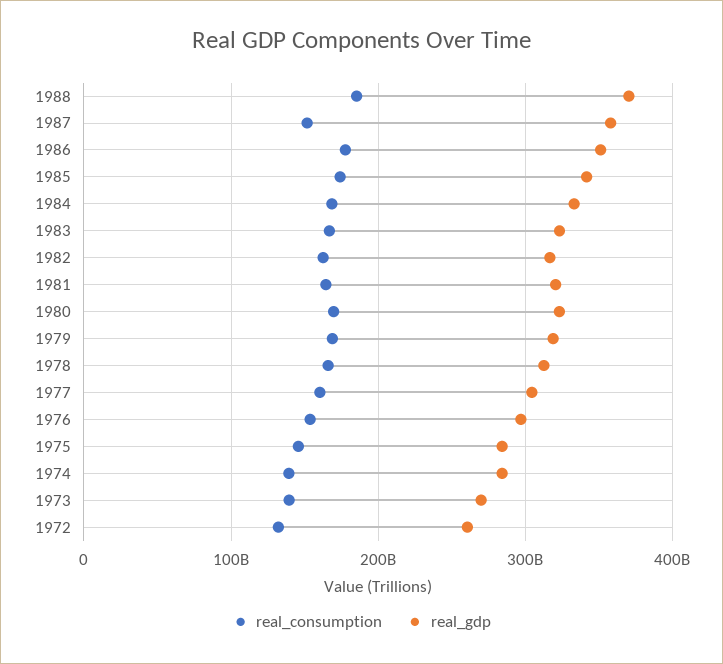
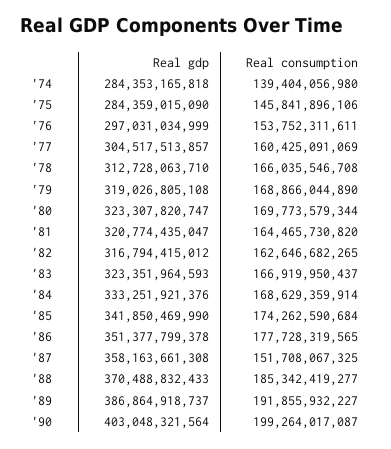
real_consumption, 1973: 140000000000 -> none
real_gdp, 1973: 270000000000 -> none
real_consumption, 1972: 130000000000 -> none
real_gdp, 1972: 260000000000 -> none
real_gdp, '89: none -> 386864918737
real_consumption, '89: none -> 191855932227
real_gdp, '90: none -> 403048321564
real_consumption, '90: none -> 199264017087

